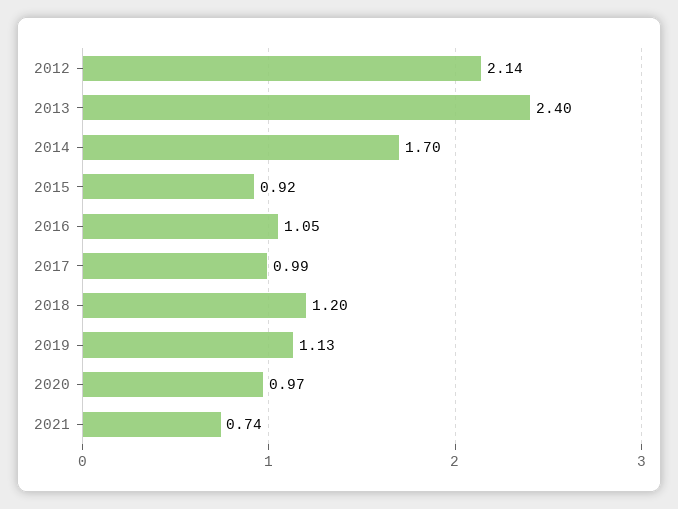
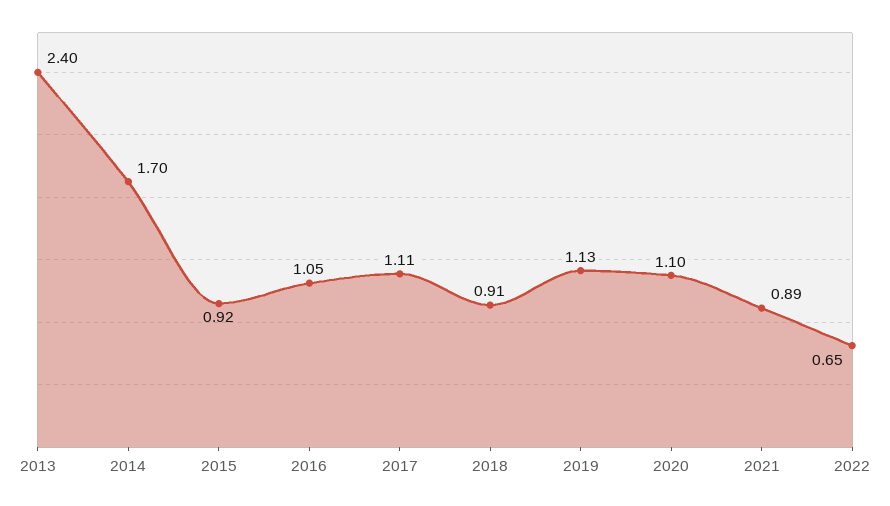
2012: 2.14 -> none
2017: 0.99 -> 1.11
2018: 1.2 -> 0.91
2020: 0.97 -> 1.1
2021: 0.74 -> 0.89
2022: none -> 0.65

